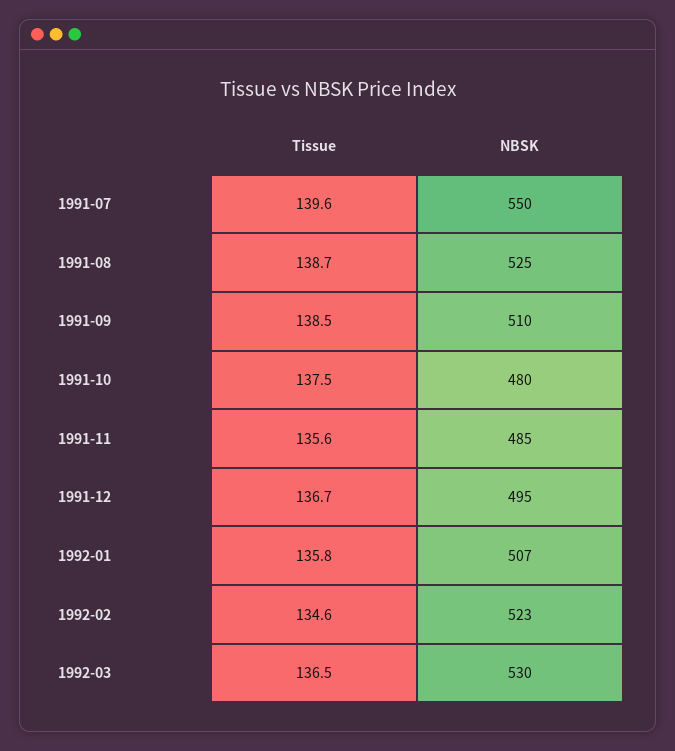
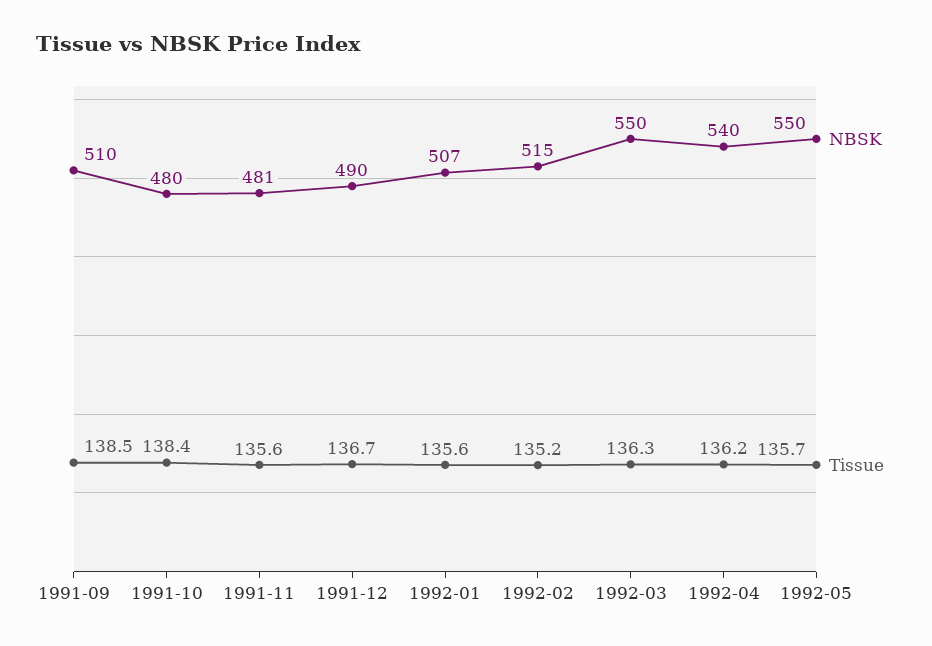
Tissue, 1991-07: 139.6 -> none
NBSK, 1991-07: 550 -> none
Tissue, 1991-08: 138.7 -> none
NBSK, 1991-08: 525 -> none
Tissue, 1991-10: 137.5 -> 138.4
NBSK, 1991-11: 485 -> 481
NBSK, 1991-12: 495 -> 490
Tissue, 1992-01: 135.8 -> 135.6
Tissue, 1992-02: 134.6 -> 135.2
NBSK, 1992-02: 523 -> 515
Tissue, 1992-03: 136.5 -> 136.3
NBSK, 1992-03: 530 -> 550
NBSK, 1992-04: none -> 540
Tissue, 1992-04: none -> 136.2
NBSK, 1992-05: none -> 550
Tissue, 1992-05: none -> 135.7

